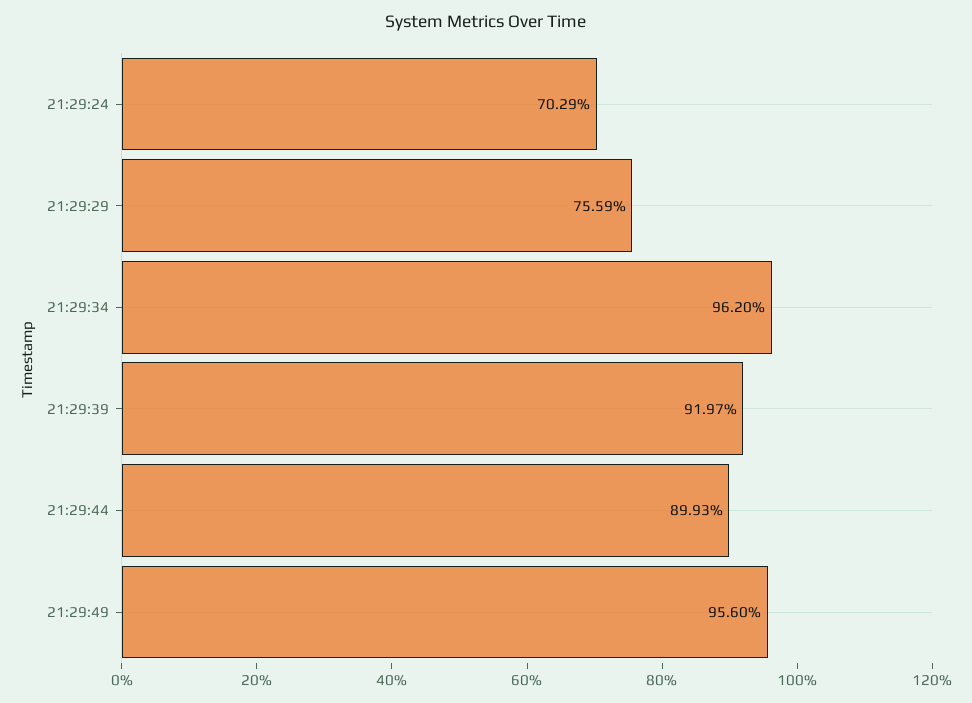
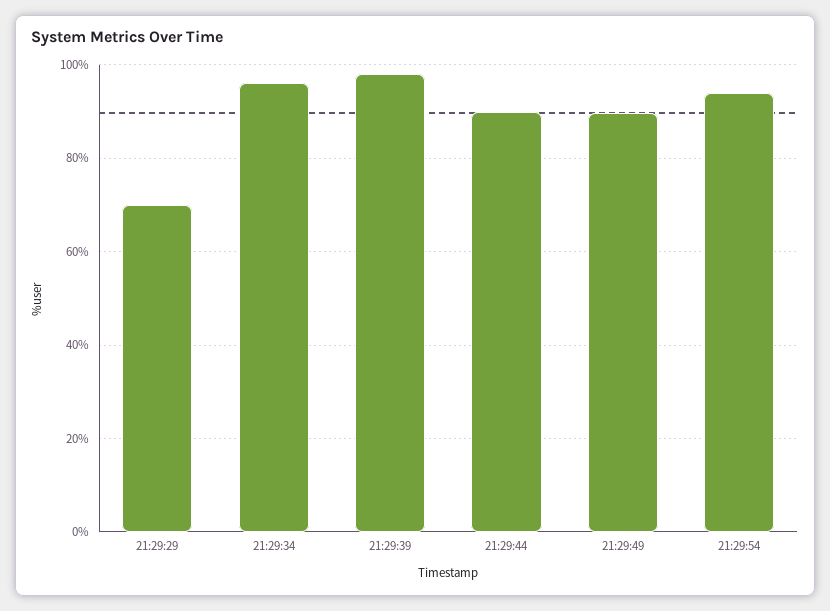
21:29:24: 70.29 -> none
21:29:29: 75.59 -> 70
21:29:39: 91.97 -> 98
21:29:49: 95.6 -> 90
21:29:54: none -> 94

